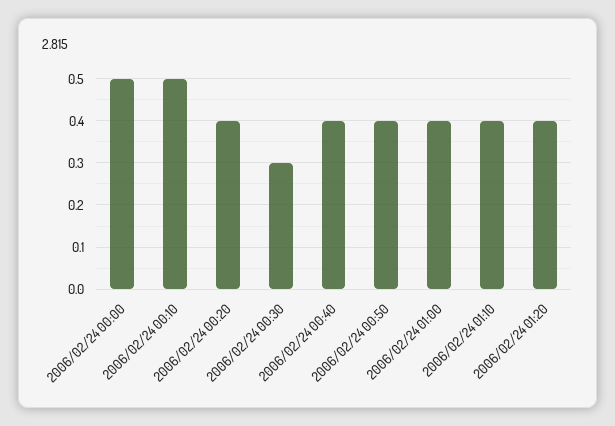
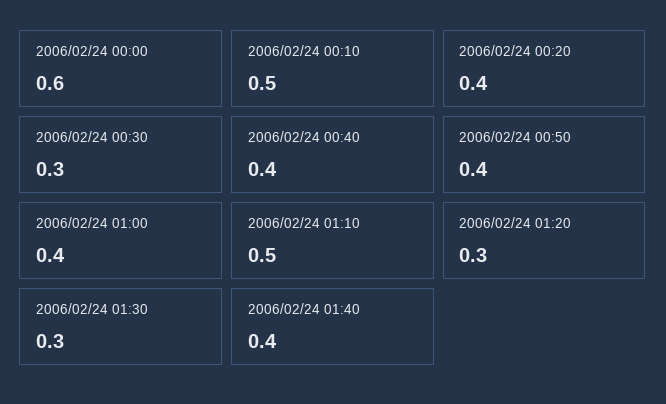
2006/02/24 00:00: 0.5 -> 0.6
2006/02/24 01:10: 0.4 -> 0.5
2006/02/24 01:20: 0.4 -> 0.3
2006/02/24 01:30: none -> 0.3
2006/02/24 01:40: none -> 0.4

